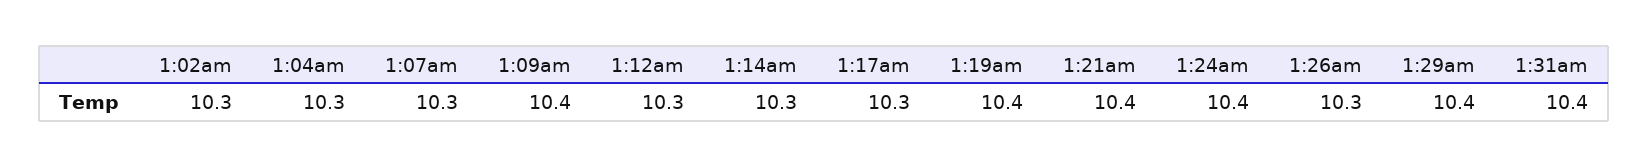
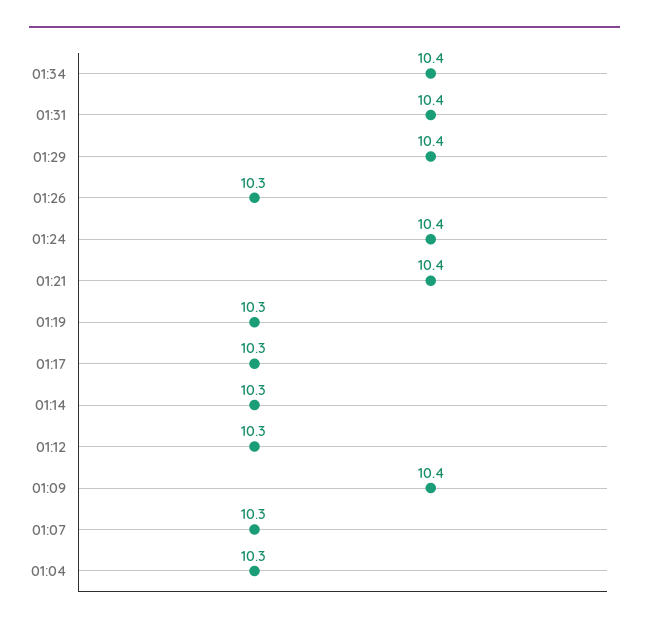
1:02am: 10.3 -> none
1:19am: 10.4 -> 10.3
01:34: none -> 10.4

